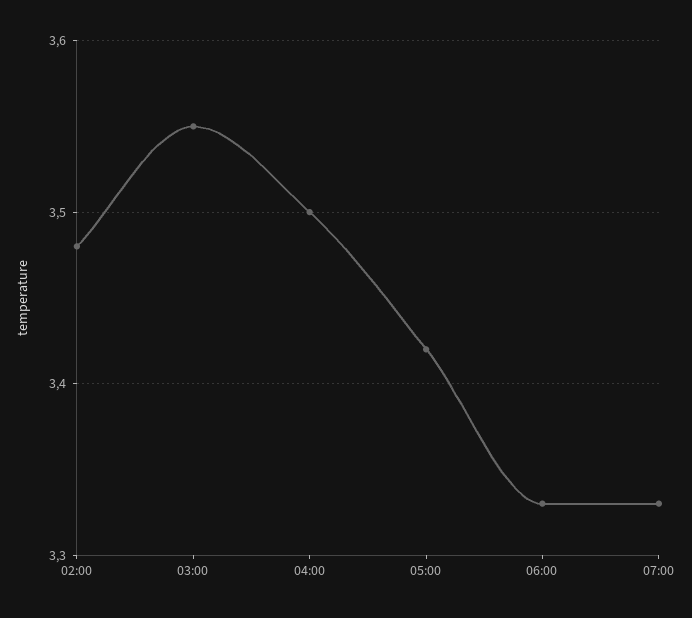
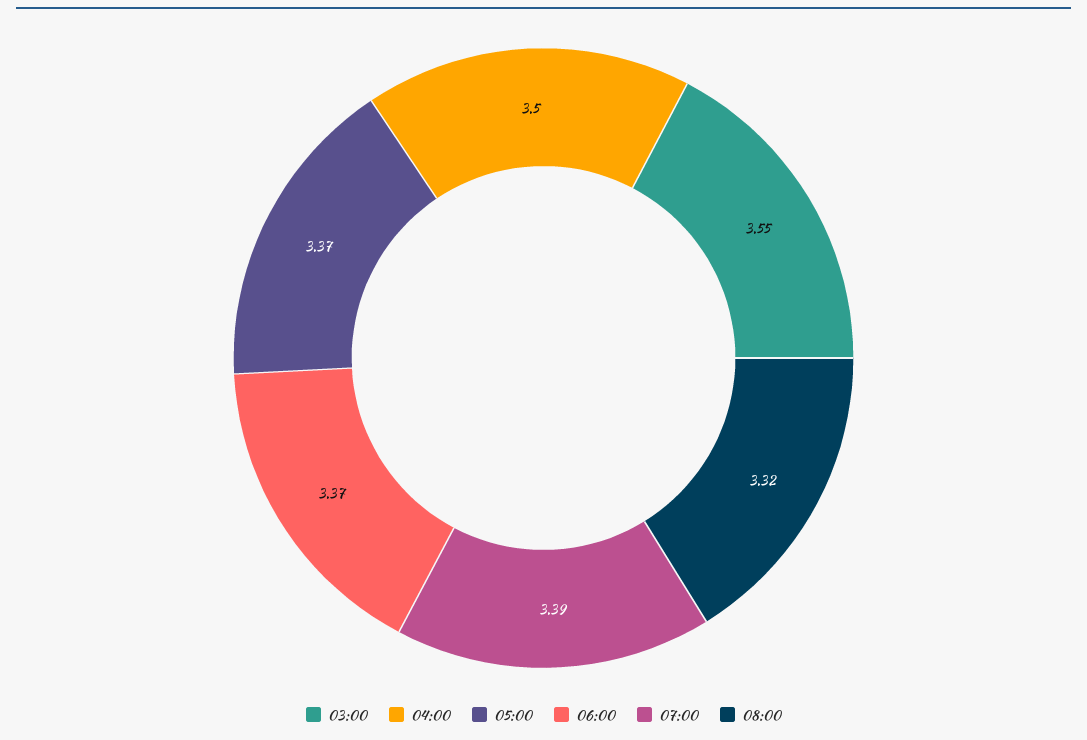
02:00: 3.48 -> none
05:00: 3.42 -> 3.37
06:00: 3.33 -> 3.37
07:00: 3.33 -> 3.39
08:00: none -> 3.32

